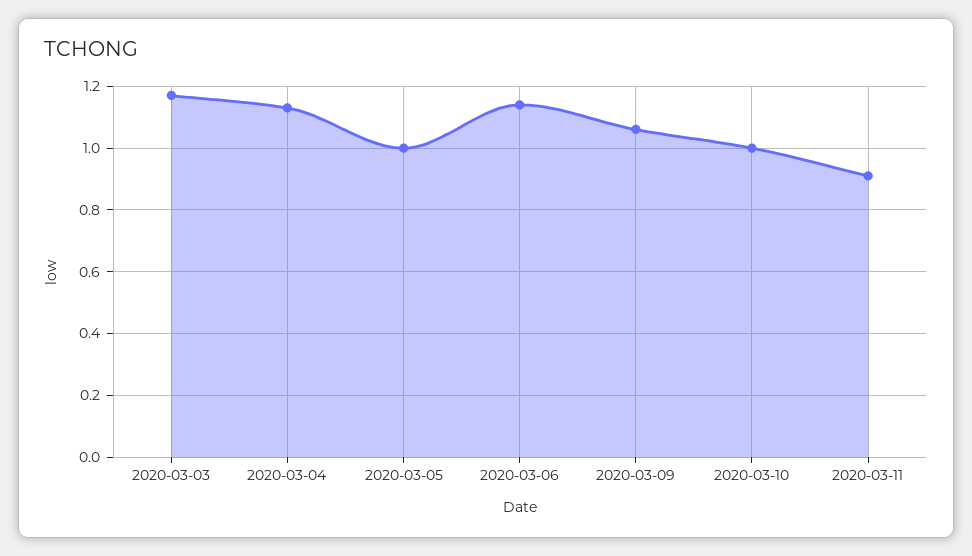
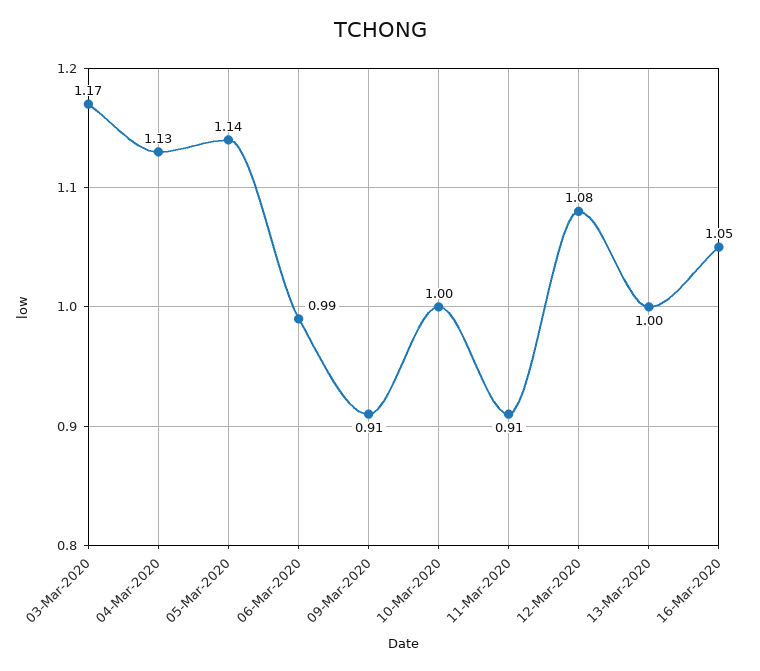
2020-03-05: 1 -> 1.14
2020-03-06: 1.15 -> 0.99
2020-03-09: 1.05 -> 0.91
12-Mar-2020: none -> 1.08
13-Mar-2020: none -> 1
16-Mar-2020: none -> 1.05

